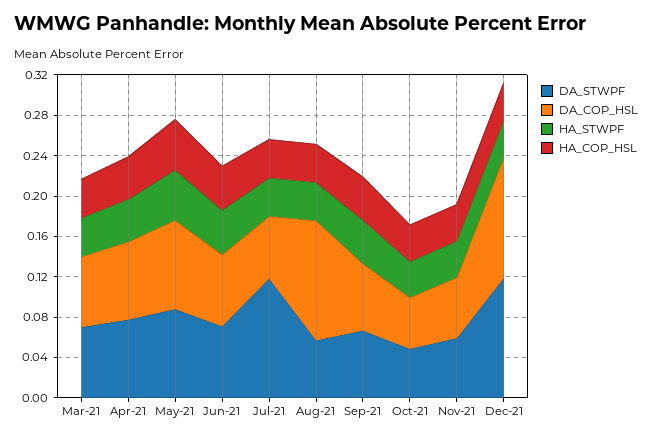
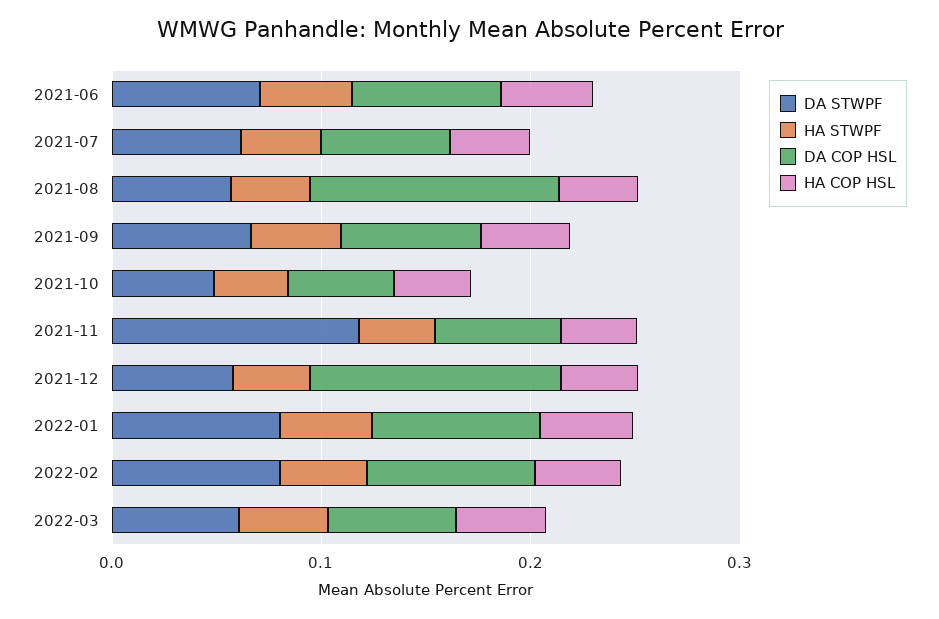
DA_STWPF, Mar-21: 0.07 -> none
DA_COP_HSL, Mar-21: 0.07 -> none
HA_STWPF, Mar-21: 0.04 -> none
HA_COP_HSL, Mar-21: 0.04 -> none
DA_STWPF, Apr-21: 0.08 -> none
DA_COP_HSL, Apr-21: 0.08 -> none
HA_STWPF, Apr-21: 0.04 -> none
HA_COP_HSL, Apr-21: 0.04 -> none
DA_STWPF, May-21: 0.09 -> none
DA_COP_HSL, May-21: 0.09 -> none
HA_STWPF, May-21: 0.05 -> none
HA_COP_HSL, May-21: 0.05 -> none
DA_STWPF, Jul-21: 0.12 -> 0.06
DA_STWPF, Nov-21: 0.06 -> 0.12
DA_STWPF, Dec-21: 0.12 -> 0.06
DA_STWPF, 2022-01: none -> 0.08
HA_STWPF, 2022-01: none -> 0.04
DA_COP_HSL, 2022-01: none -> 0.08
HA_COP_HSL, 2022-01: none -> 0.04
DA_STWPF, 2022-02: none -> 0.08
HA_STWPF, 2022-02: none -> 0.04
DA_COP_HSL, 2022-02: none -> 0.08
HA_COP_HSL, 2022-02: none -> 0.04
DA_STWPF, 2022-03: none -> 0.06
HA_STWPF, 2022-03: none -> 0.04
DA_COP_HSL, 2022-03: none -> 0.06
HA_COP_HSL, 2022-03: none -> 0.04

